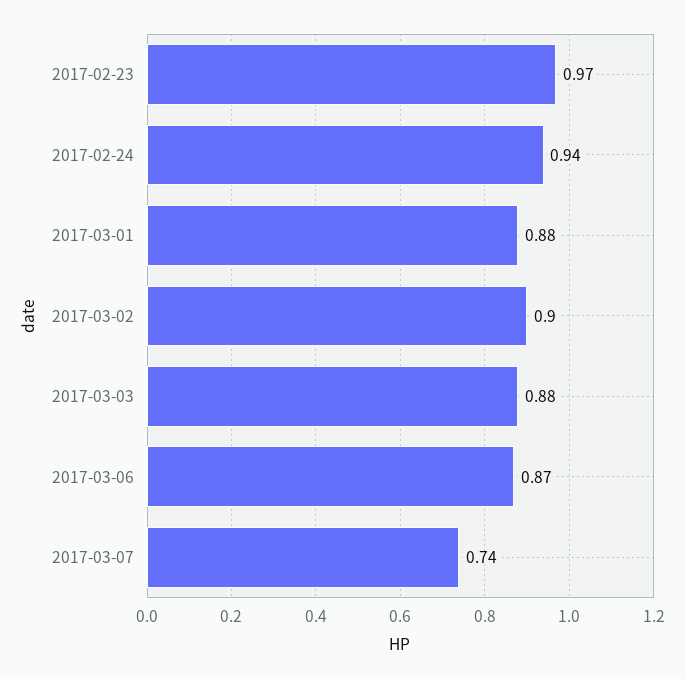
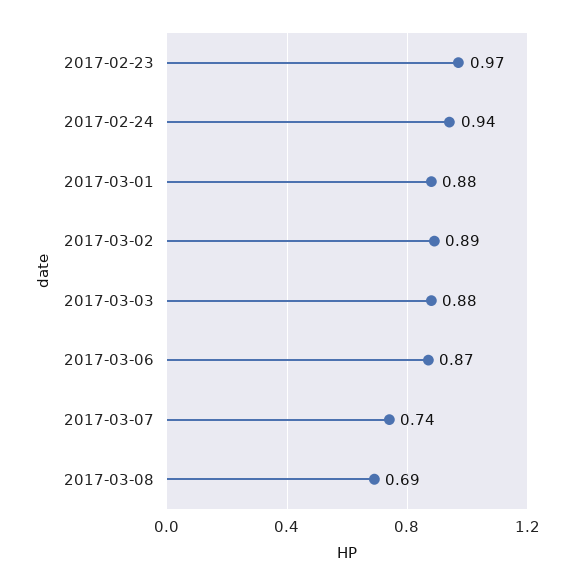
2017-03-02: 0.9 -> 0.89
2017-03-08: none -> 0.69

